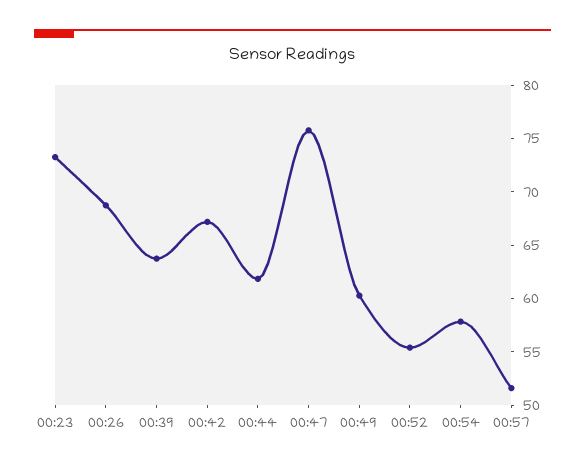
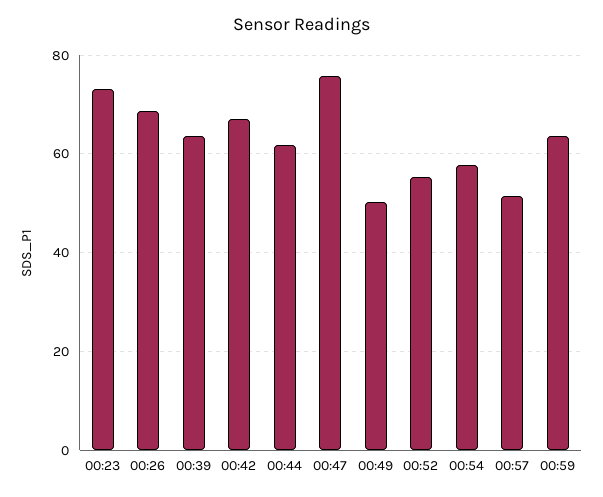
00:49: 60 -> 50
00:59: none -> 64

